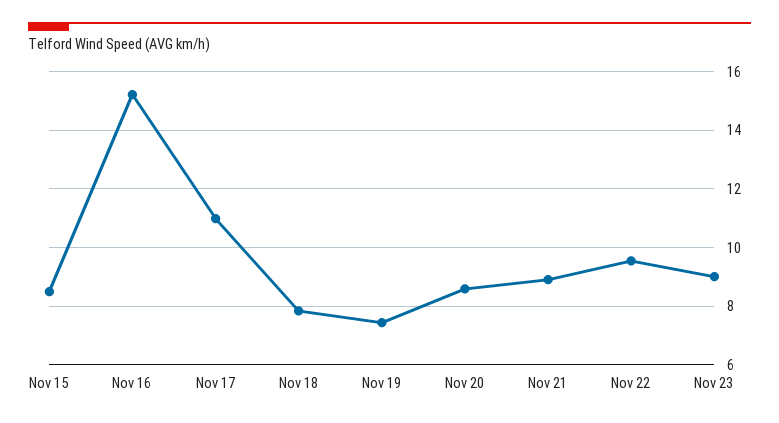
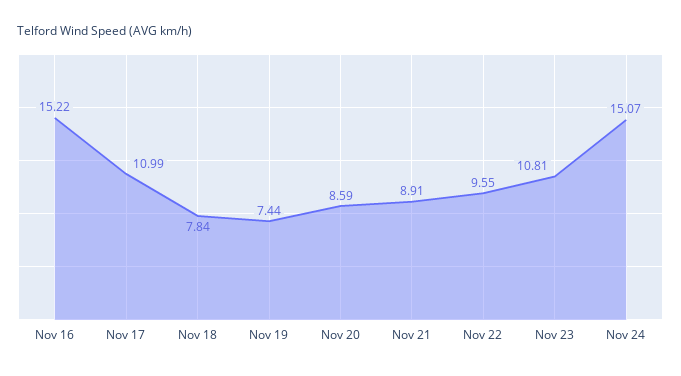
Nov 15: 8.5 -> none
Nov 23: 9 -> 10.81
Nov 24: none -> 15.07

